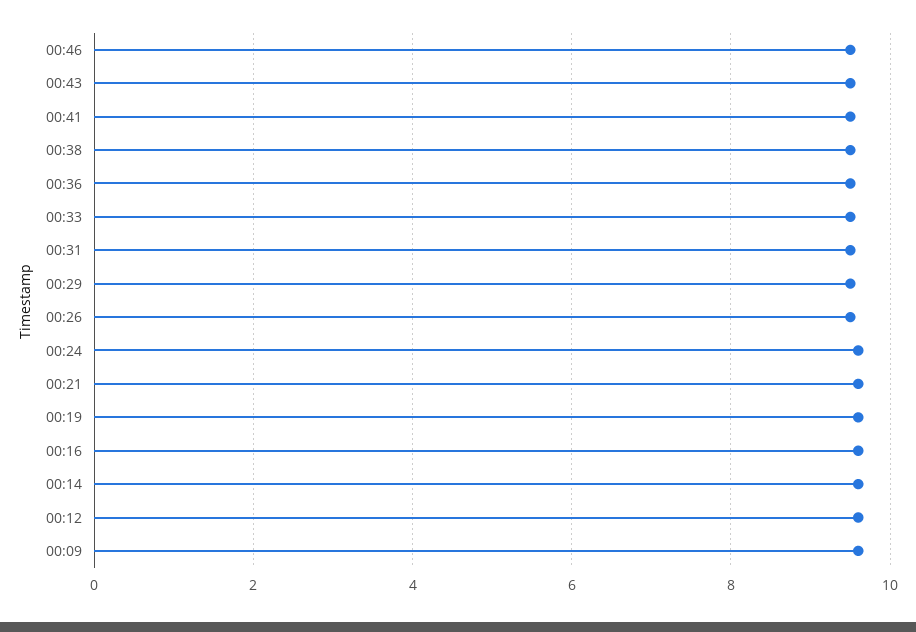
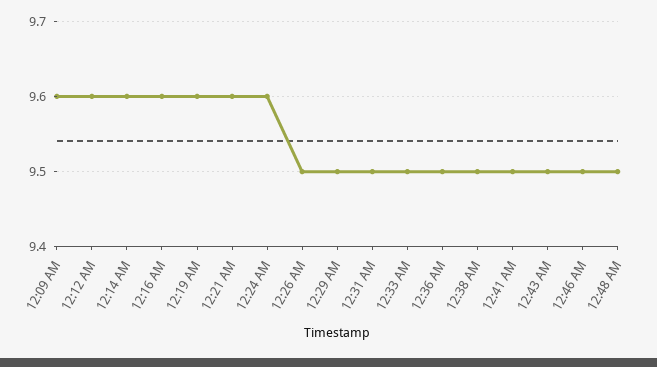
12:48 AM: none -> 9.5

